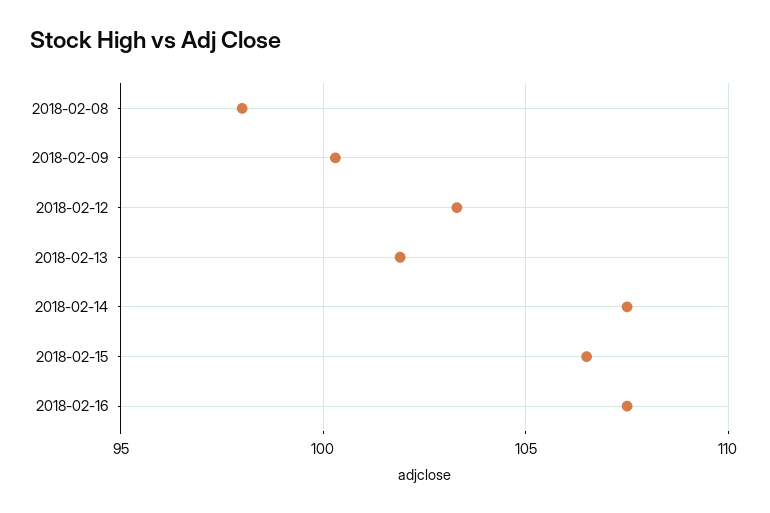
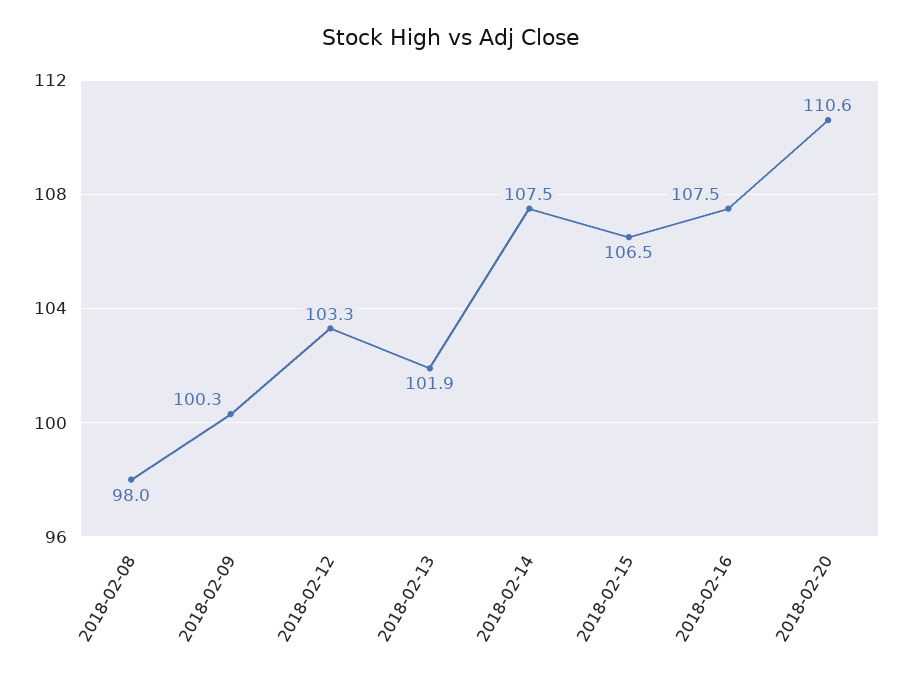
2018-02-20: none -> 110.6

